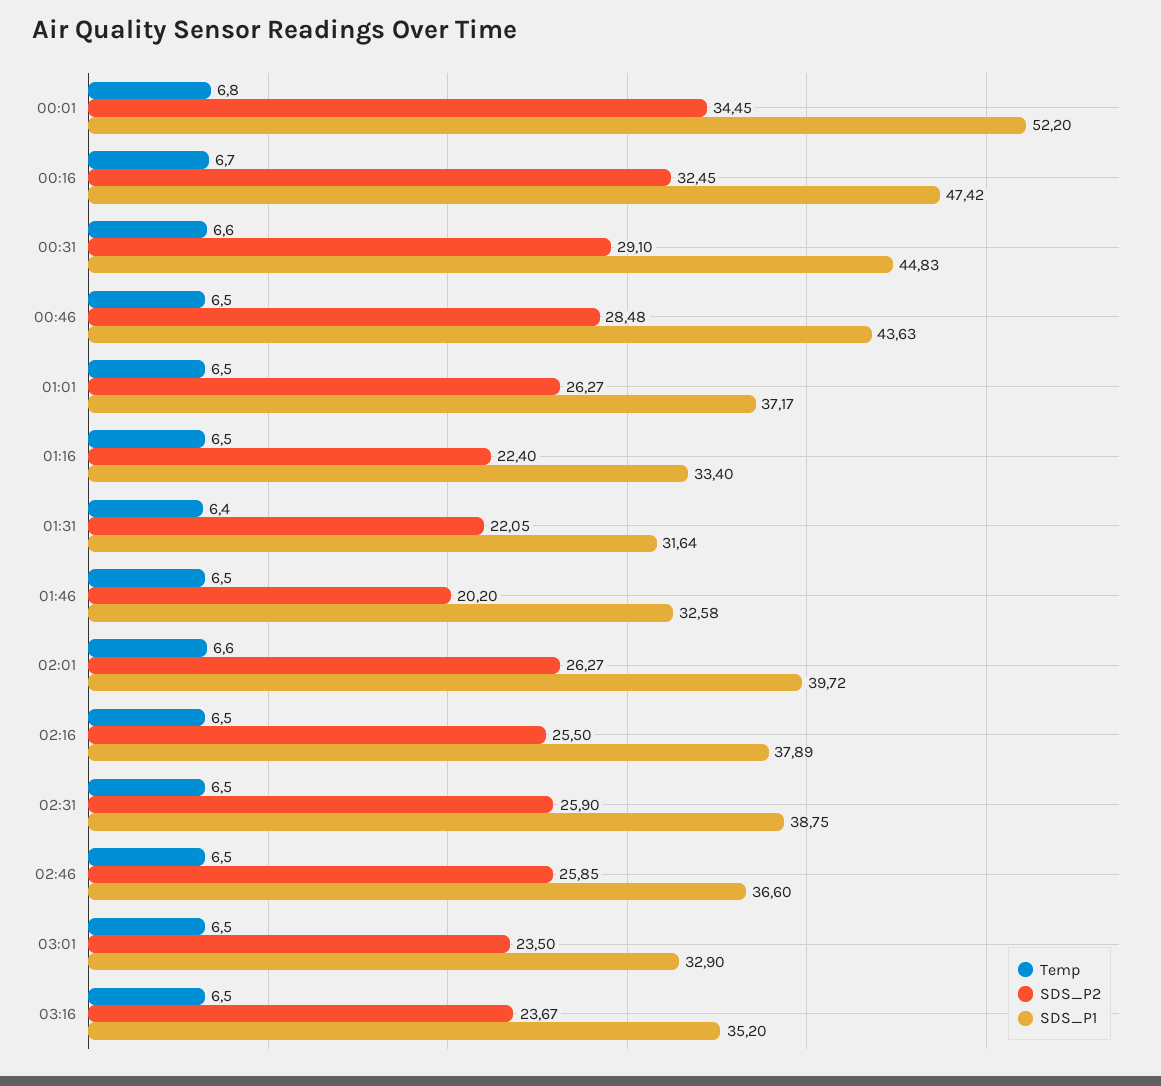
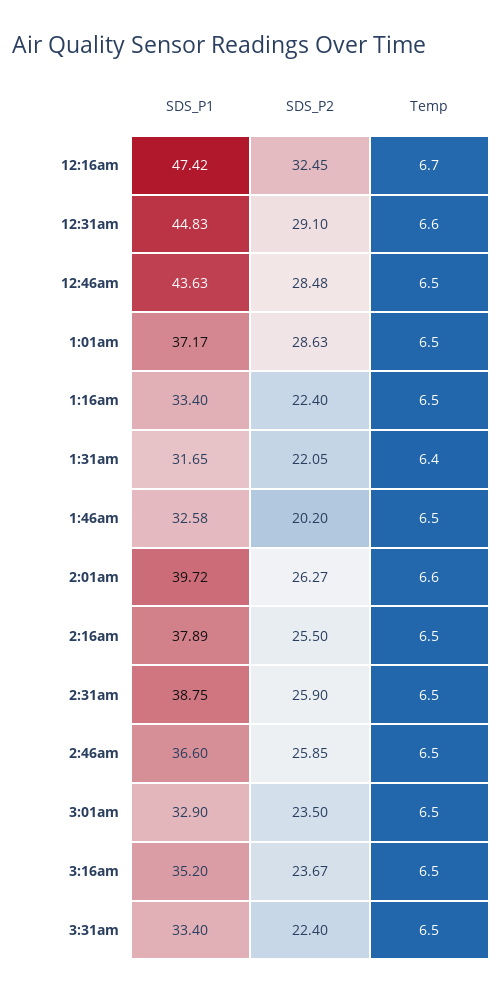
Temp, 00:01: 6.8 -> none
SDS_P2, 00:01: 34.45 -> none
SDS_P1, 00:01: 52.2 -> none
SDS_P2, 01:01: 26.27 -> 28.63
SDS_P1, 01:31: 31.64 -> 31.65
SDS_P1, 3:31am: none -> 33.4
SDS_P2, 3:31am: none -> 22.4
Temp, 3:31am: none -> 6.5

